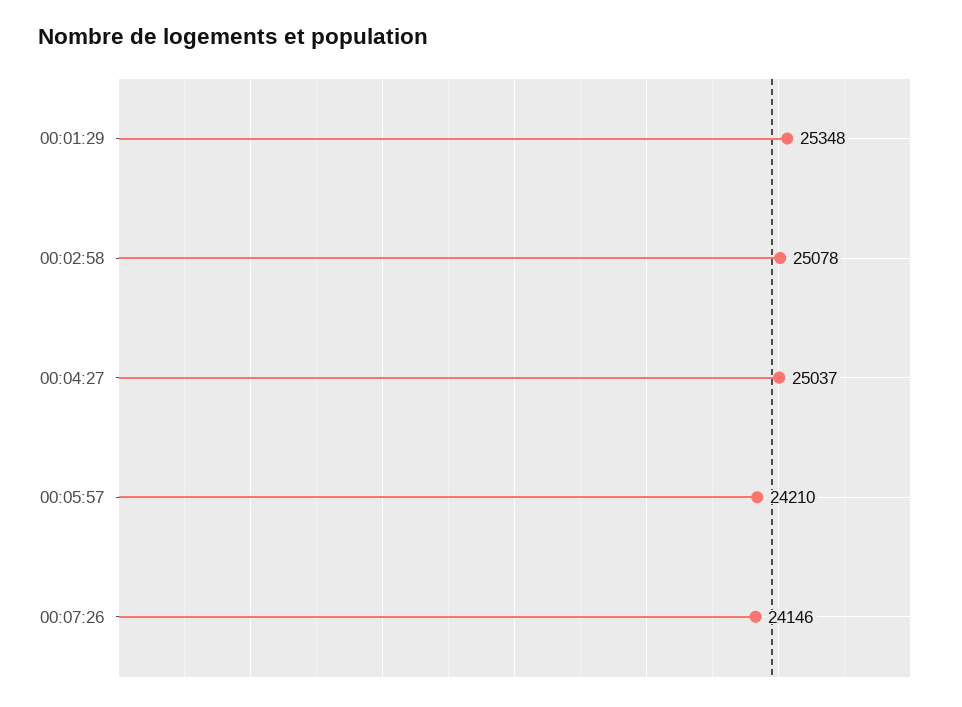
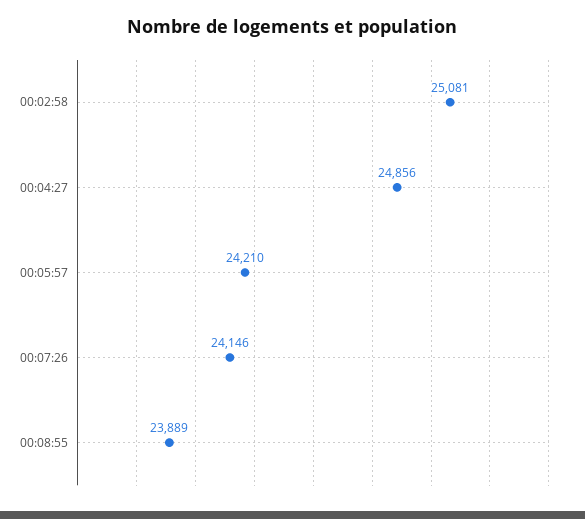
00:01:29: 25348 -> none
00:02:58: 25078 -> 25081
00:04:27: 25037 -> 24856
00:08:55: none -> 23889

